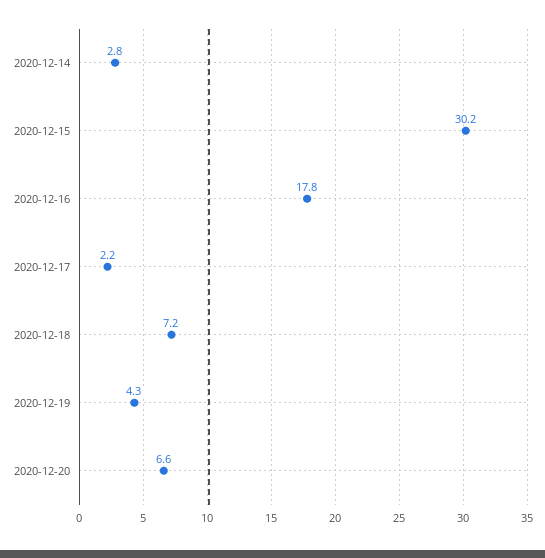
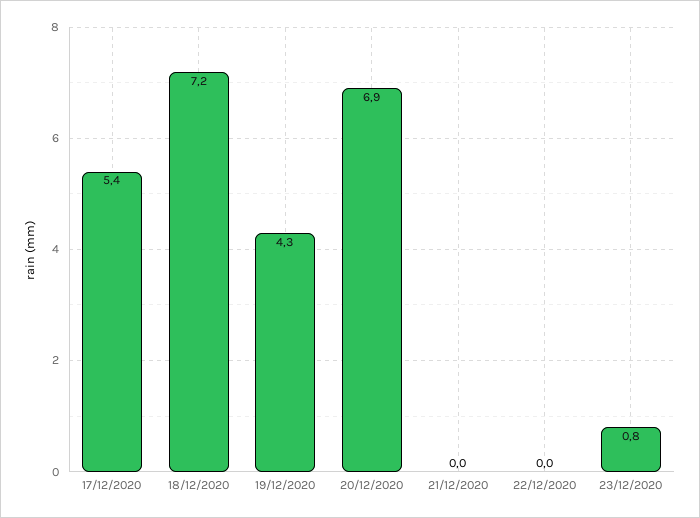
2020-12-14: 2.8 -> none
2020-12-15: 30.2 -> none
2020-12-16: 17.8 -> none
2020-12-17: 2.2 -> 5.4
2020-12-20: 6.6 -> 6.9
21/12/2020: none -> 0
22/12/2020: none -> 0
23/12/2020: none -> 0.8

